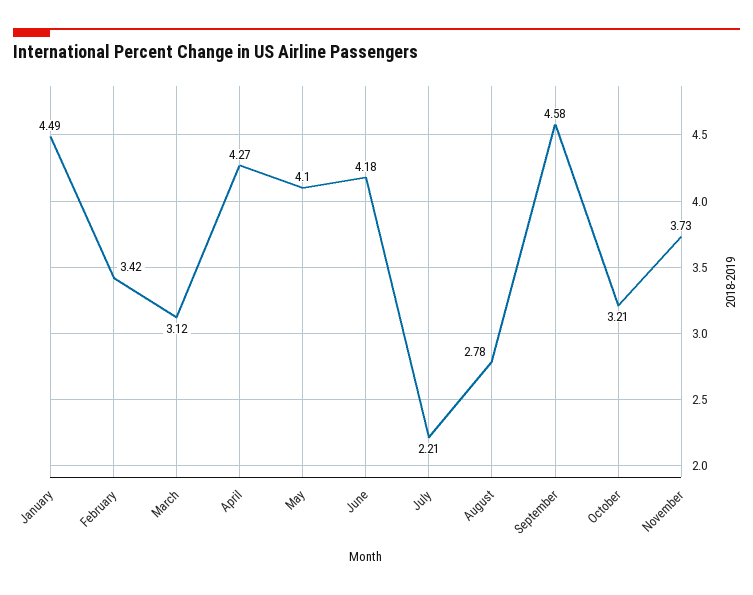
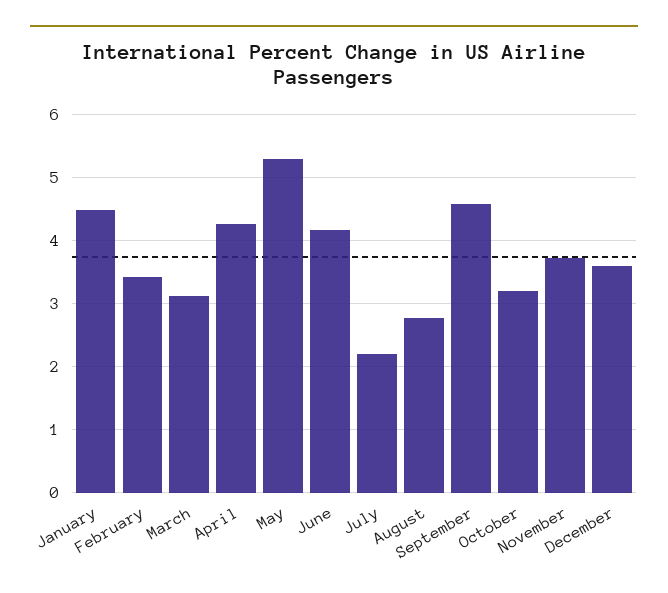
May: 4.1 -> 5.3
December: none -> 3.6

